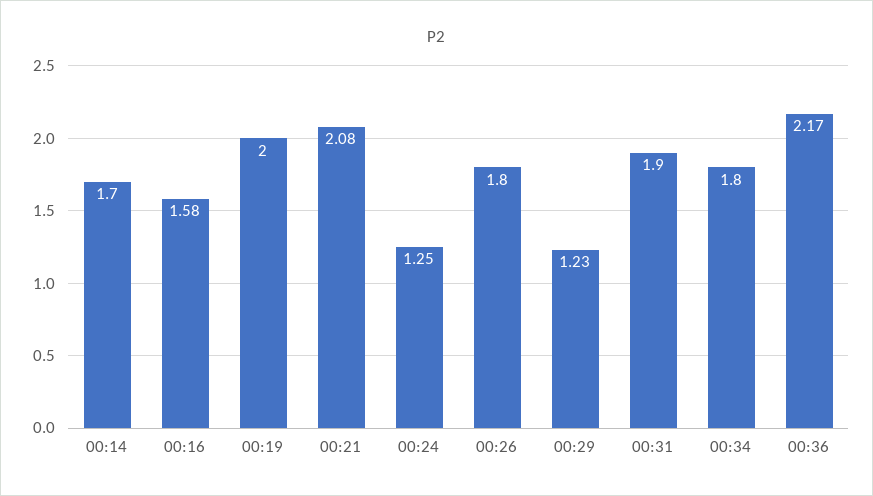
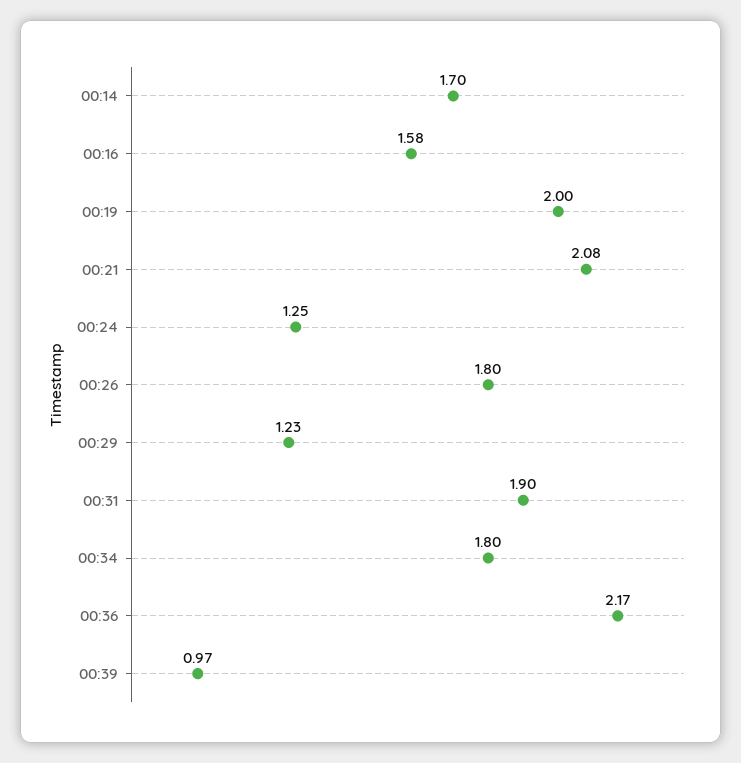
00:39: none -> 0.97

